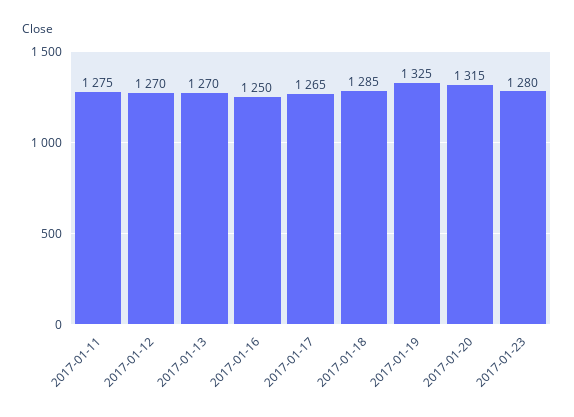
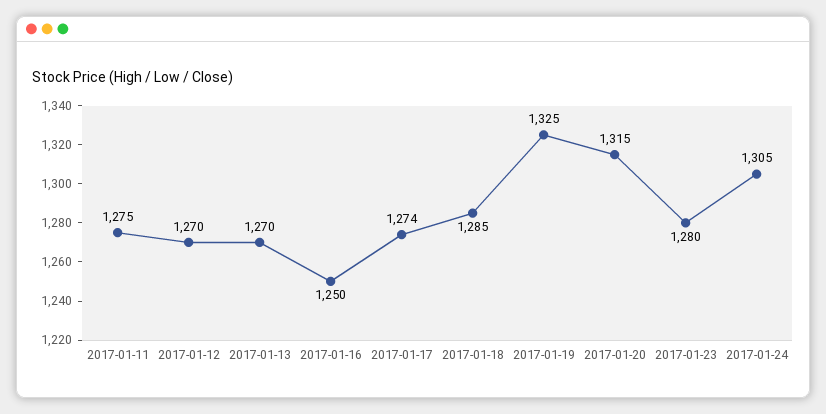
2017-01-17: 1265 -> 1274
2017-01-24: none -> 1305

